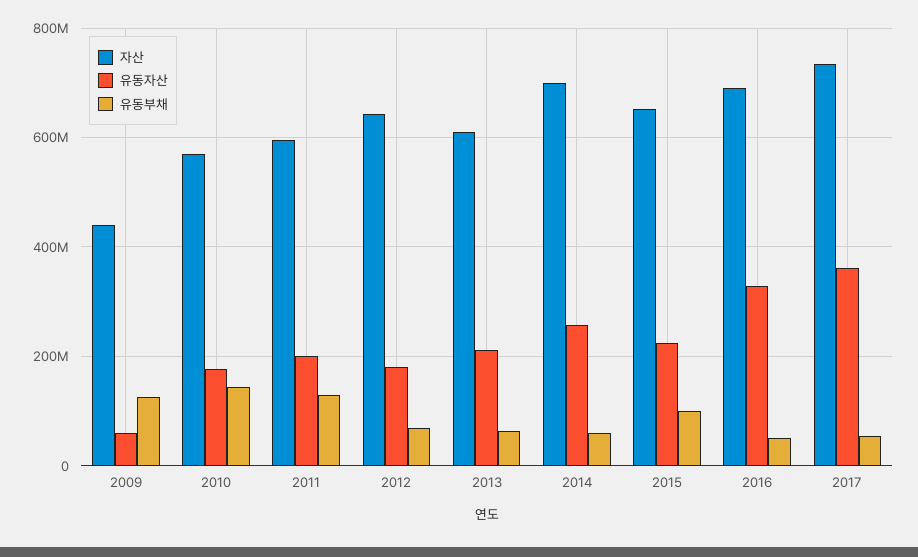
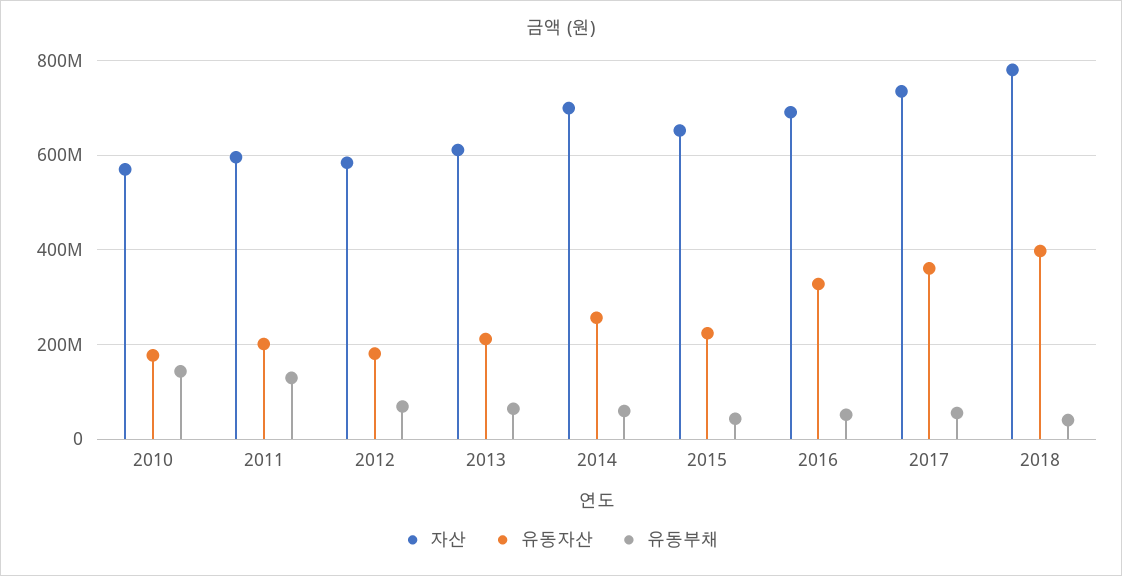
자산, 2009: 440000000 -> none
유동자산, 2009: 60000000 -> none
유동부채, 2009: 120000000 -> none
자산, 2012: 640000000 -> 580000000
유동부채, 2015: 100000000 -> 40000000
자산, 2018: none -> 780000000
유동자산, 2018: none -> 400000000
유동부채, 2018: none -> 40000000

